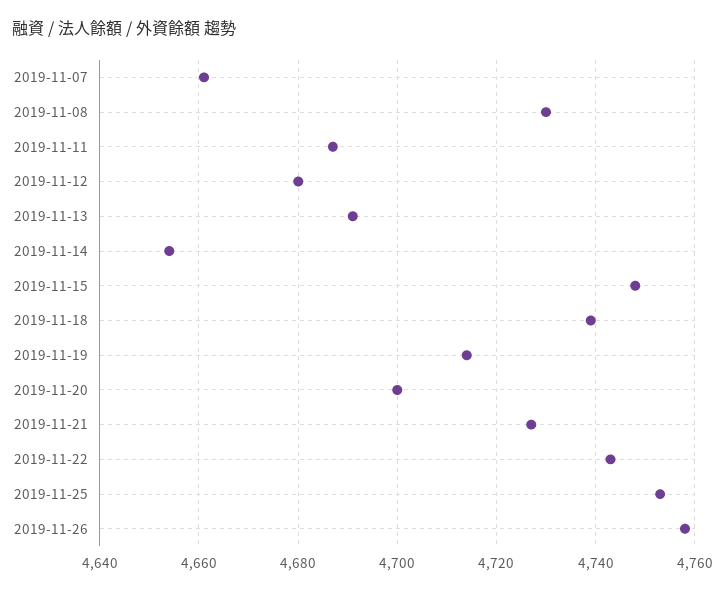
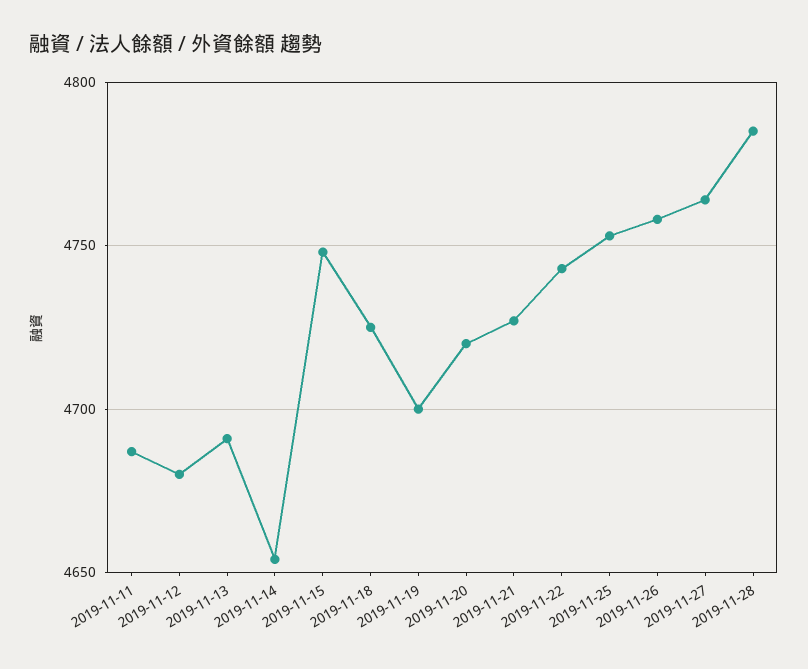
2019-11-07: 4660 -> none
2019-11-08: 4730 -> none
2019-11-18: 4740 -> 4725
2019-11-19: 4715 -> 4700
2019-11-20: 4700 -> 4720
2019-11-27: none -> 4765
2019-11-28: none -> 4785

